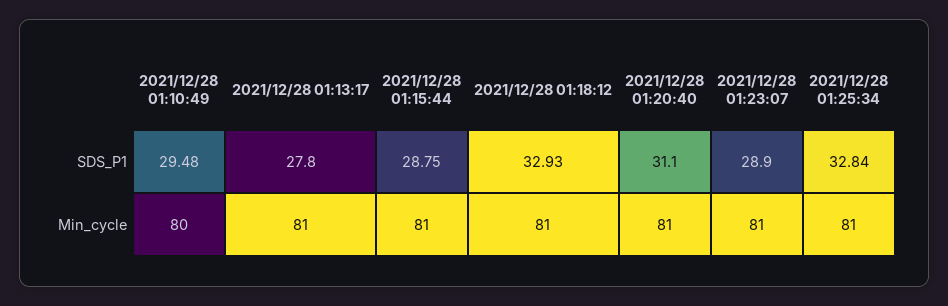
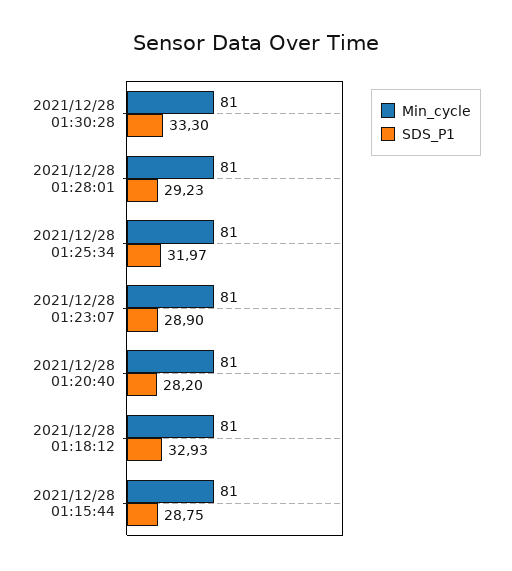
SDS_P1, 2021/12/28 01:10:49: 29.48 -> none
SDS_P1, 2021/12/28 01:13:17: 27.8 -> none
SDS_P1, 2021/12/28 01:20:40: 31.1 -> 28.2
SDS_P1, 2021/12/28 01:25:34: 32.84 -> 31.97
Min_cycle, 2021/12/28 01:10:49: 80 -> none
Min_cycle, 2021/12/28 01:13:17: 81 -> none
Min_cycle, 2021/12/28 01:30:28: none -> 81
SDS_P1, 2021/12/28 01:30:28: none -> 33.3
Min_cycle, 2021/12/28 01:28:01: none -> 81
SDS_P1, 2021/12/28 01:28:01: none -> 29.23

